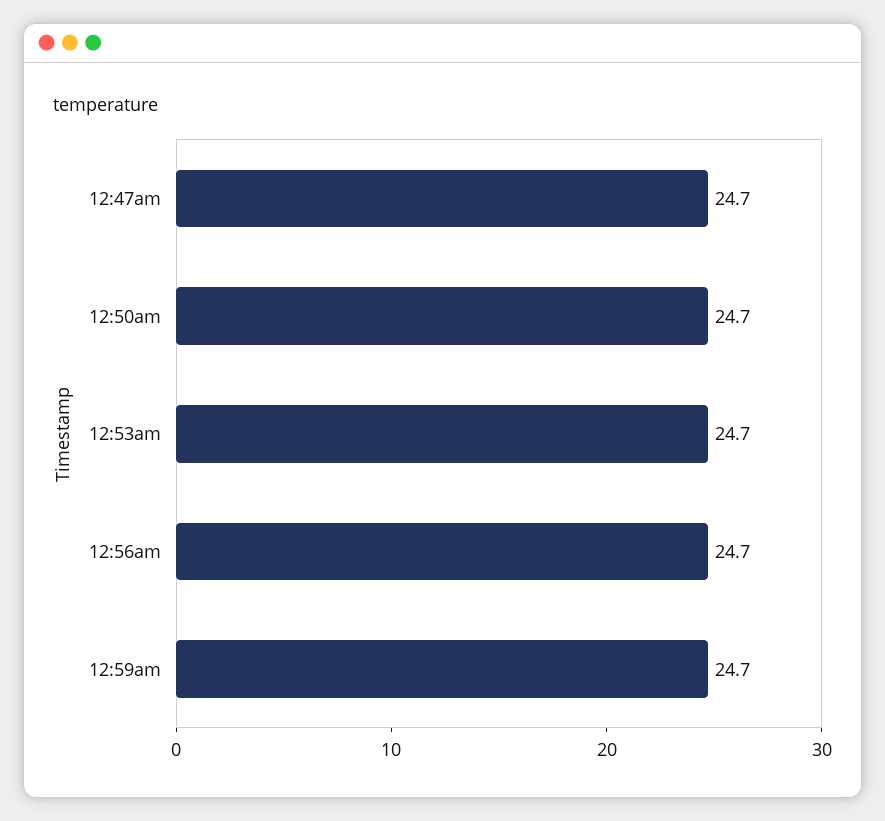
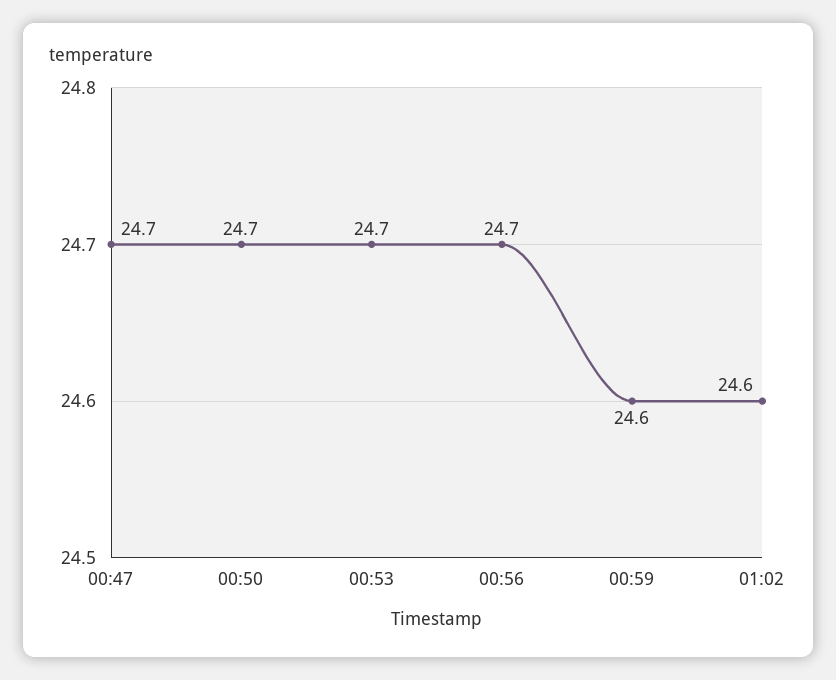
12:59am: 24.7 -> 24.6
01:02: none -> 24.6

